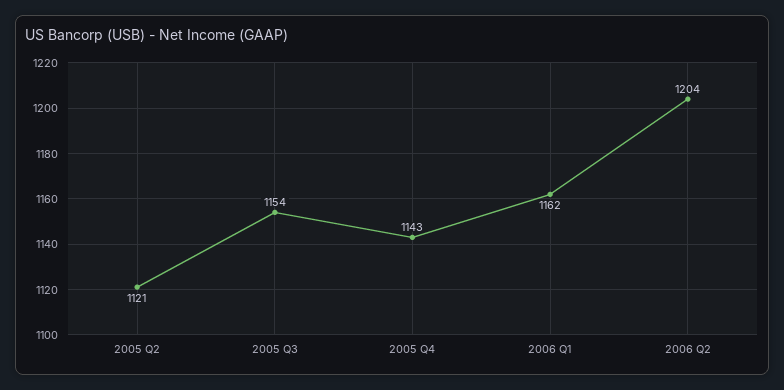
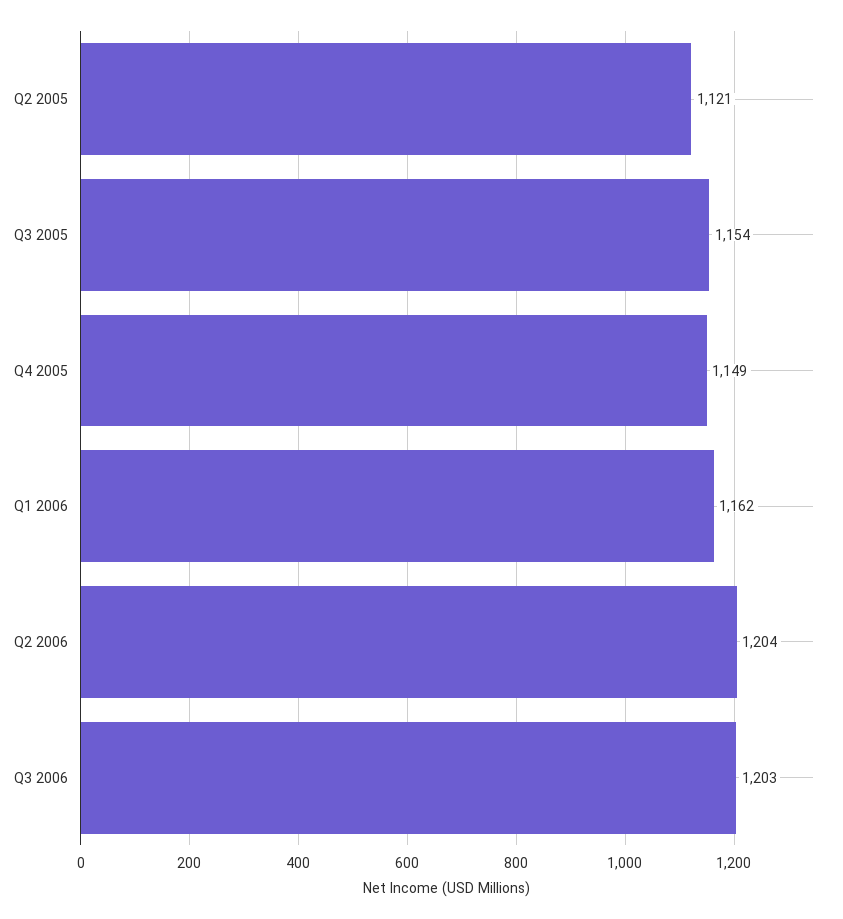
2005 Q4: 1143 -> 1149
Q3 2006: none -> 1203

